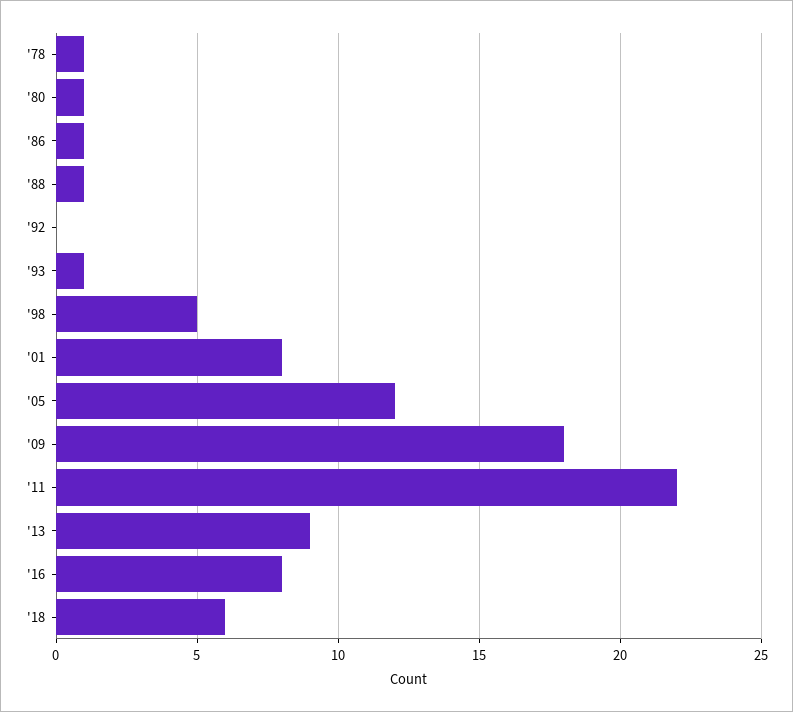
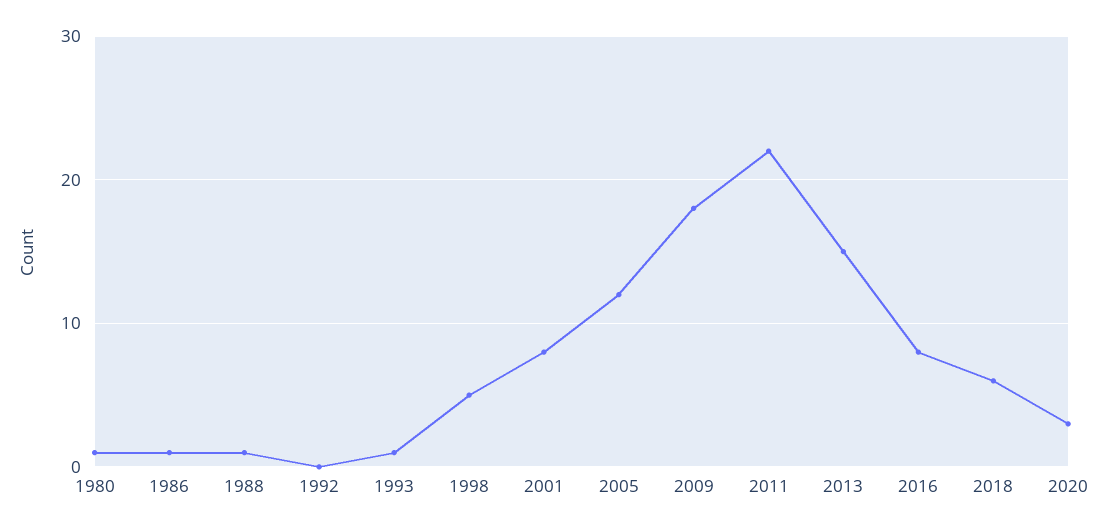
'78: 1 -> none
'13: 9 -> 15
2020: none -> 3

